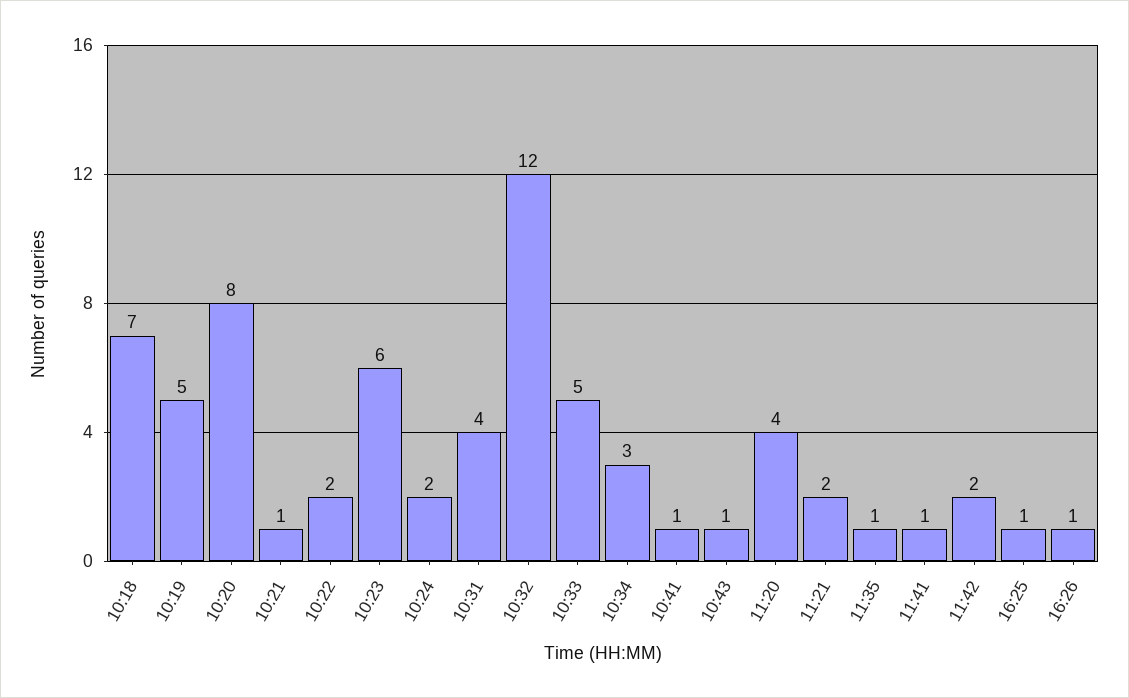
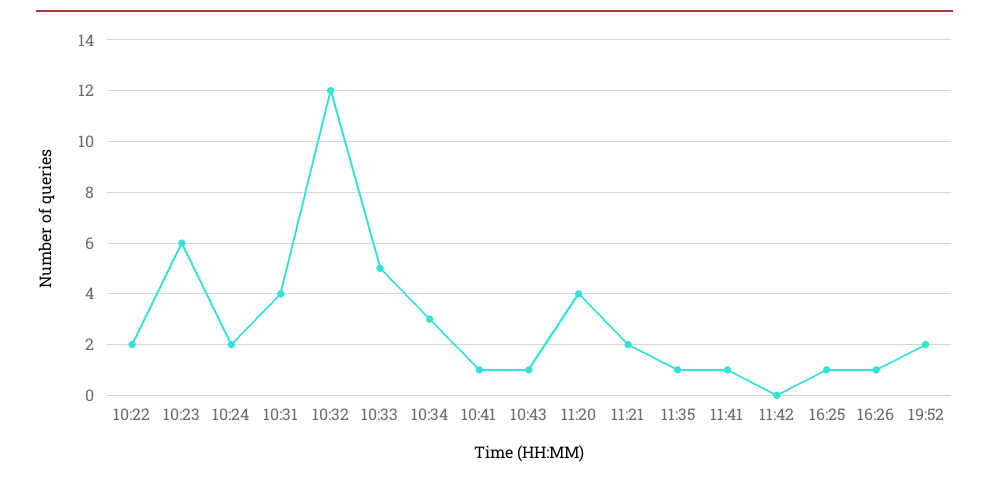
10:18: 7 -> none
10:19: 5 -> none
10:20: 8 -> none
10:21: 1 -> none
11:42: 2 -> 0
19:52: none -> 2

